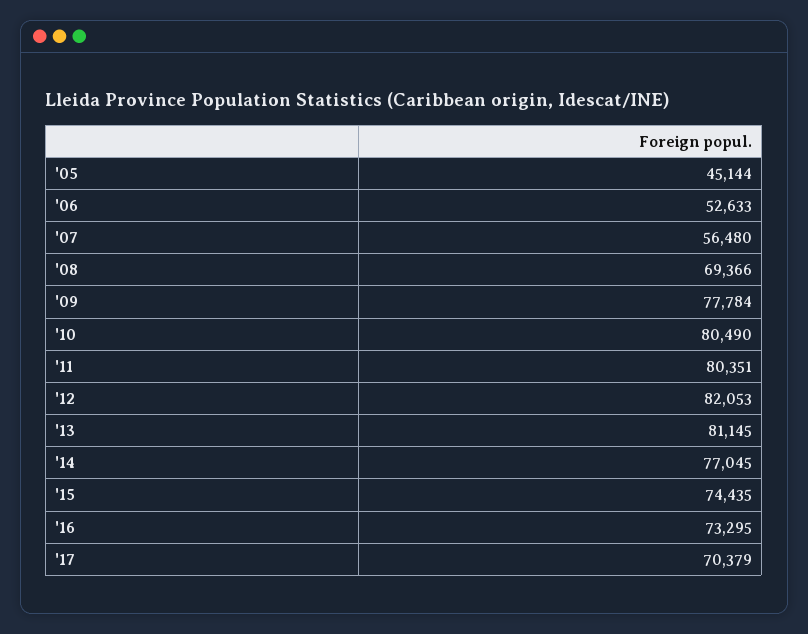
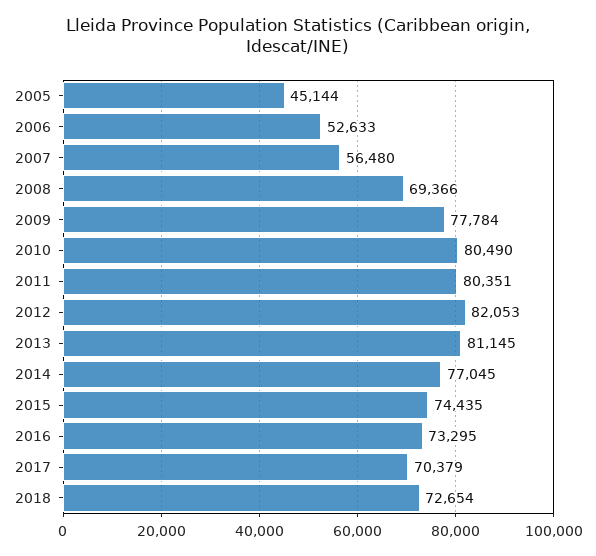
2018: none -> 72654

